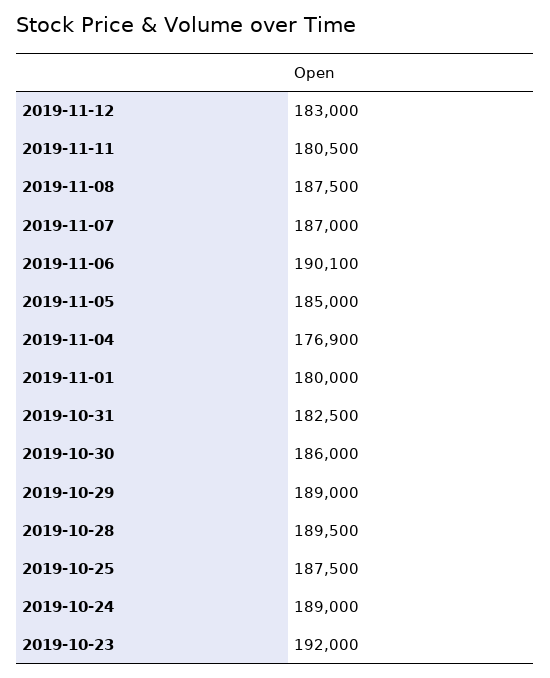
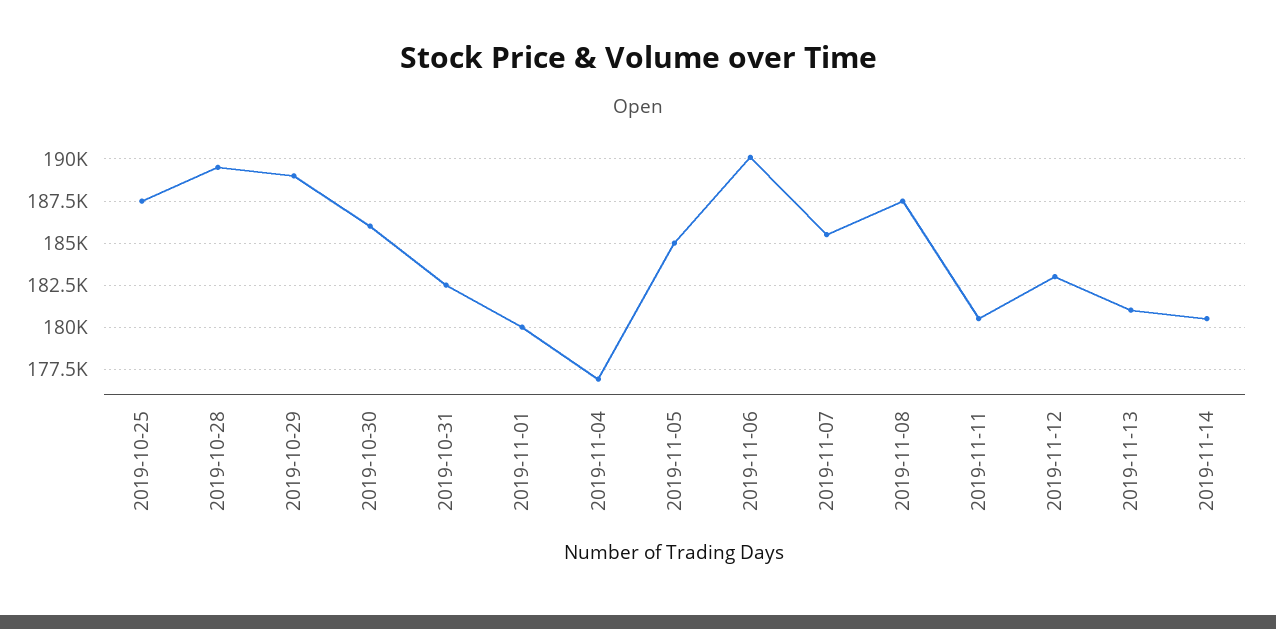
2019-11-07: 187000 -> 185500
2019-10-24: 189000 -> none
2019-10-23: 192000 -> none
2019-11-13: none -> 181000
2019-11-14: none -> 180500

